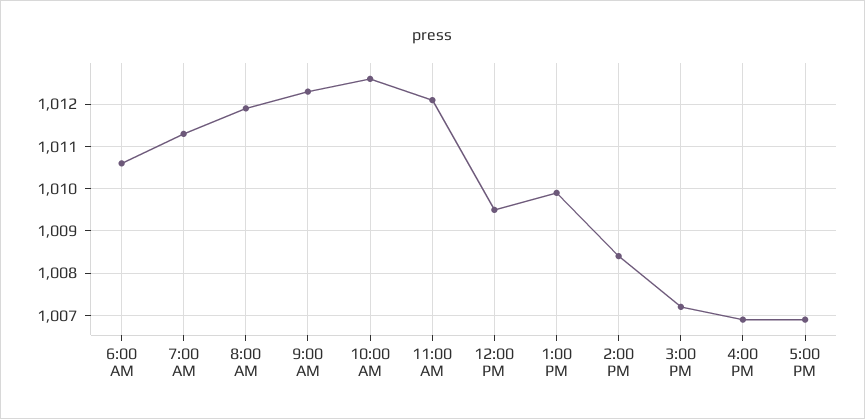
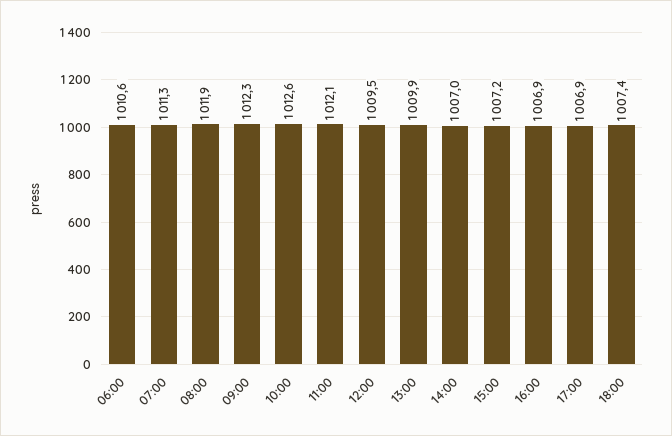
2:00 PM: 1008.5 -> 1007
18:00: none -> 1007.4

